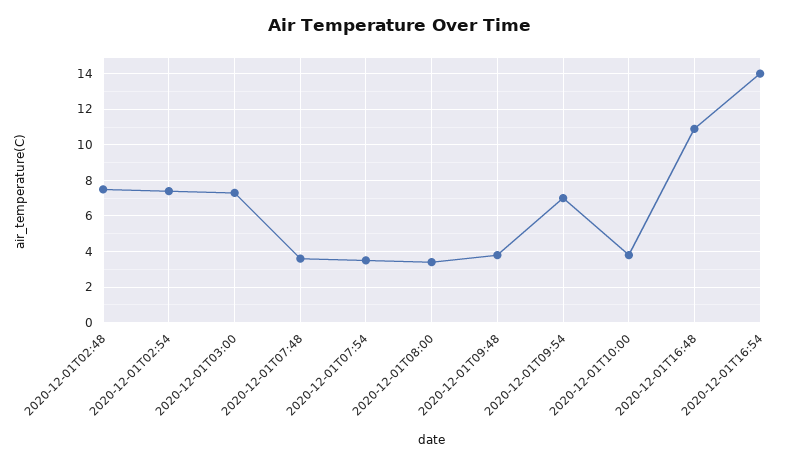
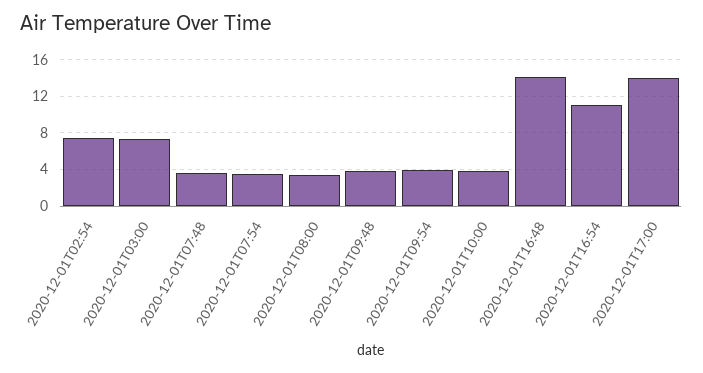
2020-12-01T02:48: 7.5 -> none
2020-12-01T09:54: 7 -> 4
2020-12-01T16:48: 11 -> 14
2020-12-01T16:54: 14 -> 11
2020-12-01T17:00: none -> 14

